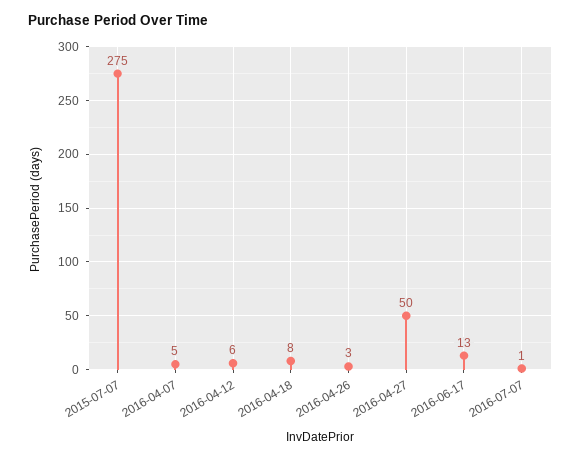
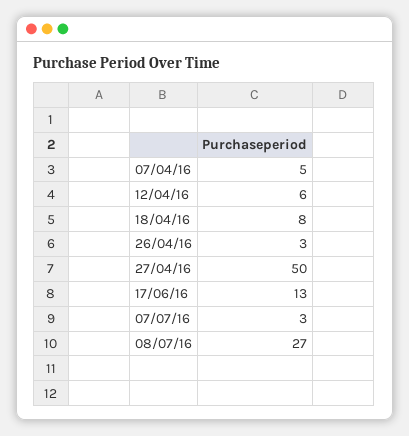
2015-07-07: 275 -> none
2016-07-07: 1 -> 3
08/07/16: none -> 27

